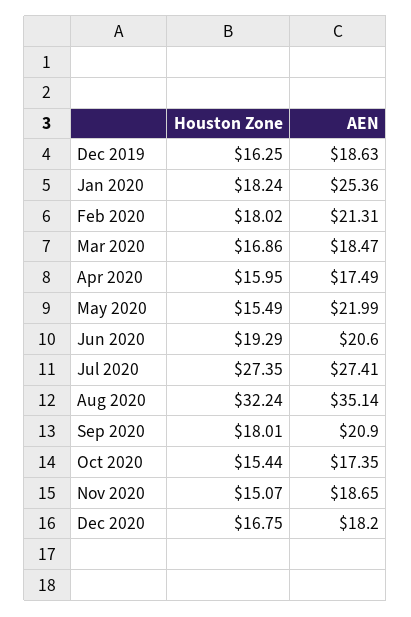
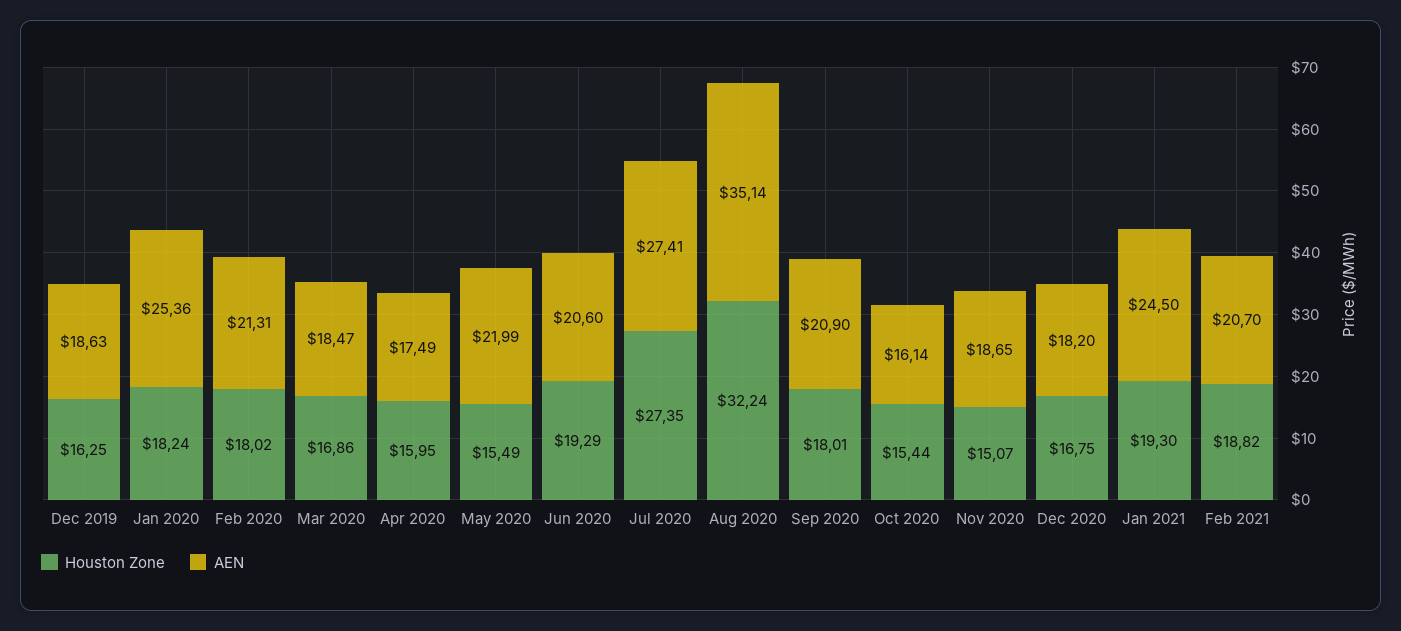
AEN, Oct 2020: 17.35 -> 16.14
Houston Zone, Jan 2021: none -> 19.3
AEN, Jan 2021: none -> 24.5
Houston Zone, Feb 2021: none -> 18.82
AEN, Feb 2021: none -> 20.7

